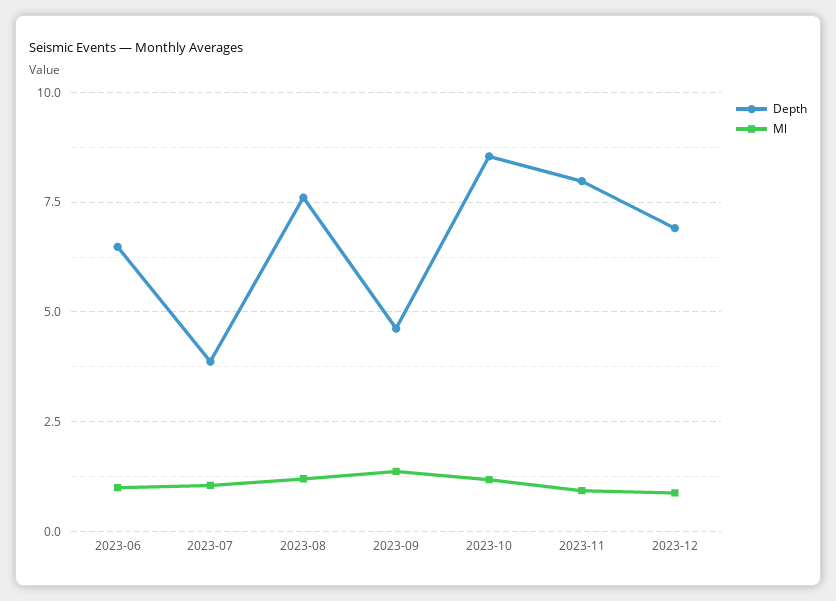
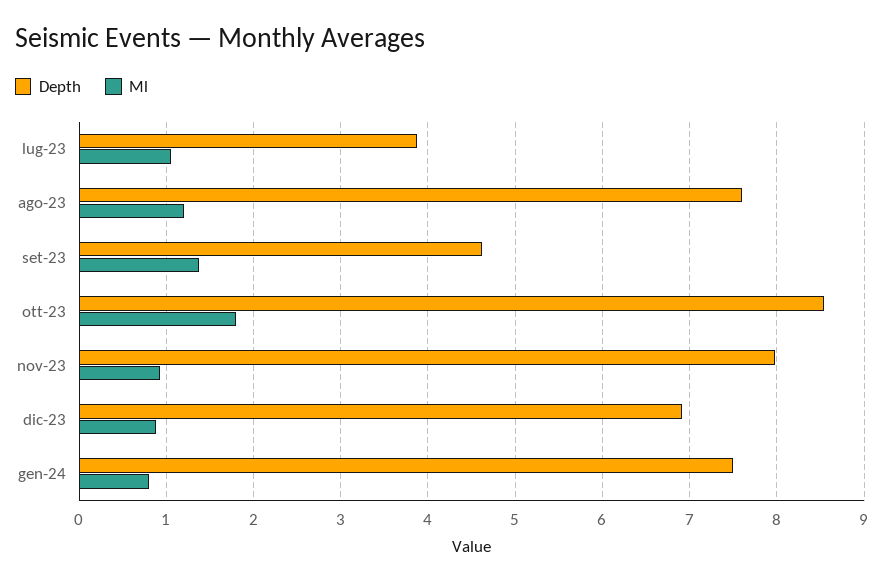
Depth, 2023-06: 6.5 -> none
Ml, 2023-06: 1 -> none
Ml, 2023-10: 1.25 -> 1.8
Depth, gen-24: none -> 7.5
Ml, gen-24: none -> 0.8

